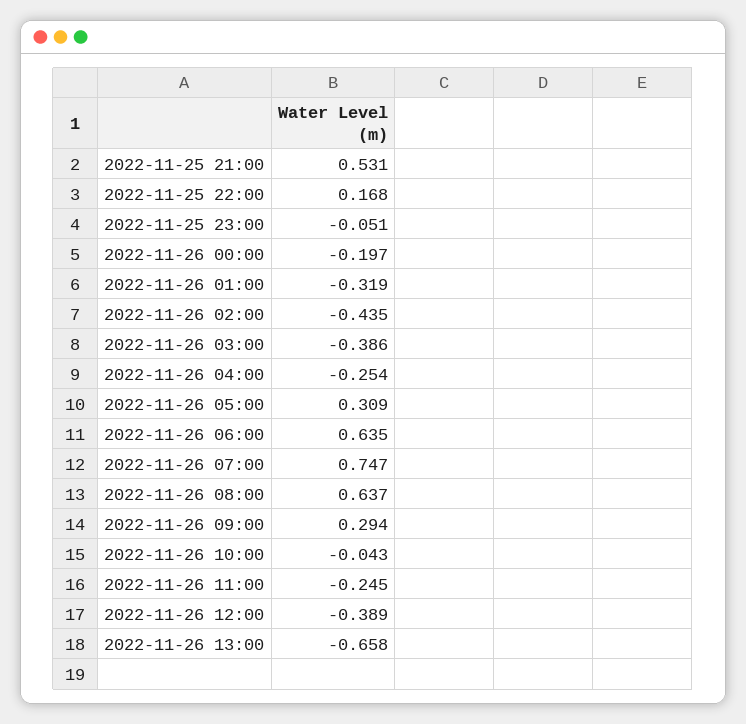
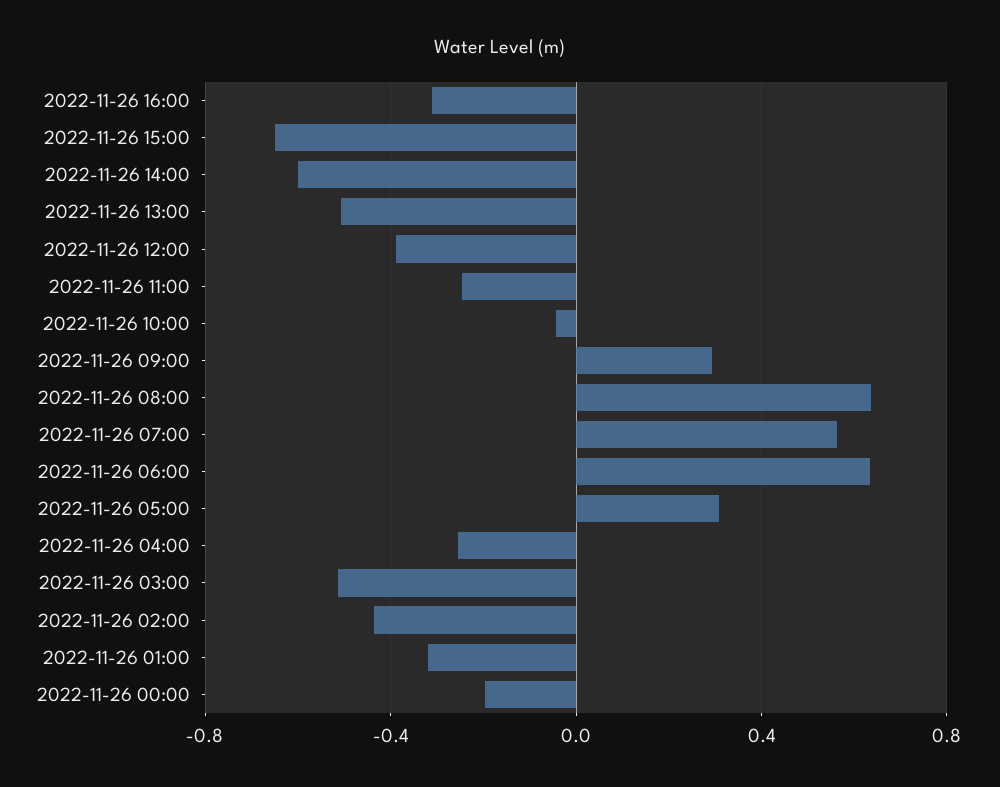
2022-11-25 21:00: 0.531 -> none
2022-11-25 22:00: 0.168 -> none
2022-11-25 23:00: -0.051 -> none
2022-11-26 03:00: -0.386 -> -0.5
2022-11-26 07:00: 0.747 -> 0.55
2022-11-26 13:00: -0.658 -> -0.5
2022-11-26 16:00: none -> -0.3
2022-11-26 15:00: none -> -0.65
2022-11-26 14:00: none -> -0.6

